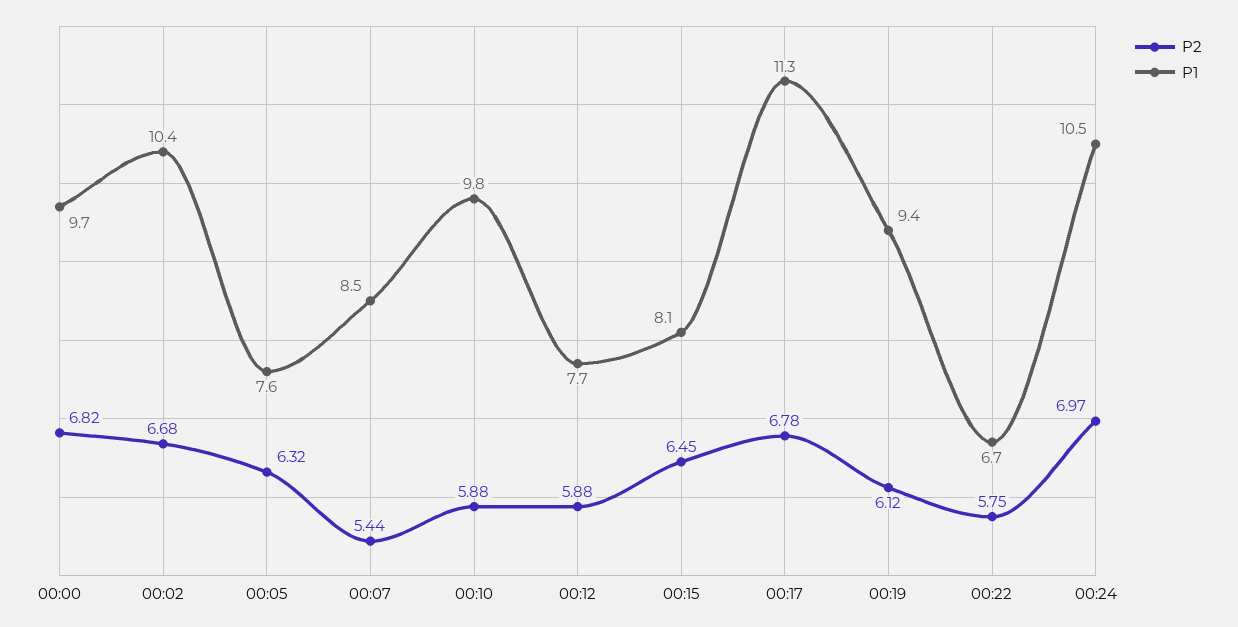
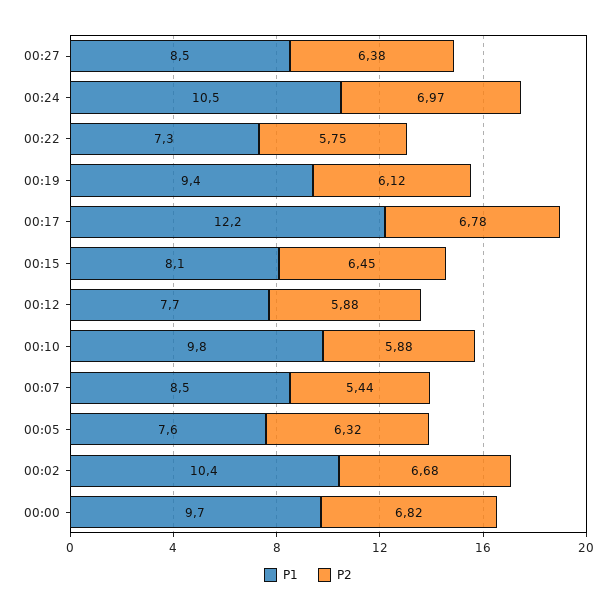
P1, 00:17: 11.3 -> 12.2
P1, 00:22: 6.7 -> 7.3
P1, 00:27: none -> 8.5
P2, 00:27: none -> 6.38

